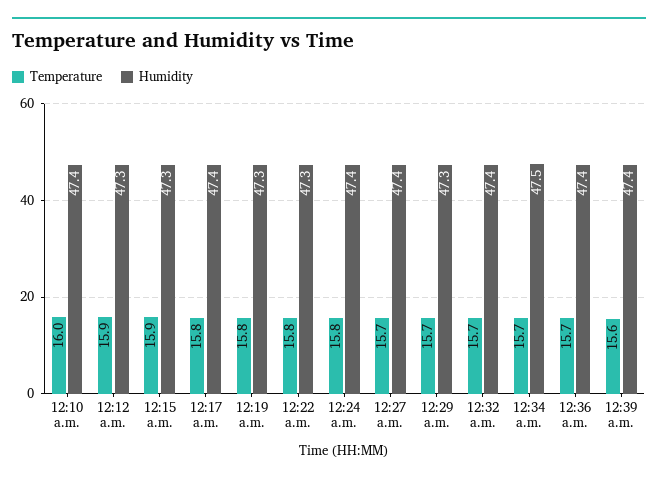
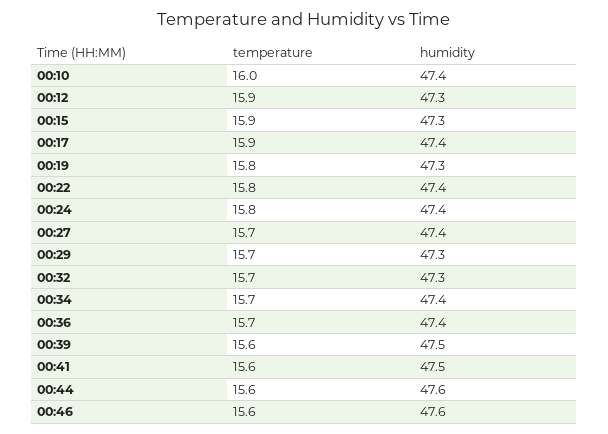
Temperature, 12:17 a.m.: 15.8 -> 15.9
Humidity, 12:22 a.m.: 47.3 -> 47.4
Humidity, 12:32 a.m.: 47.4 -> 47.3
Humidity, 12:34 a.m.: 47.5 -> 47.4
Humidity, 12:39 a.m.: 47.4 -> 47.5
Temperature, 00:41: none -> 15.6
Humidity, 00:41: none -> 47.5
Temperature, 00:44: none -> 15.6
Humidity, 00:44: none -> 47.6
Temperature, 00:46: none -> 15.6
Humidity, 00:46: none -> 47.6

